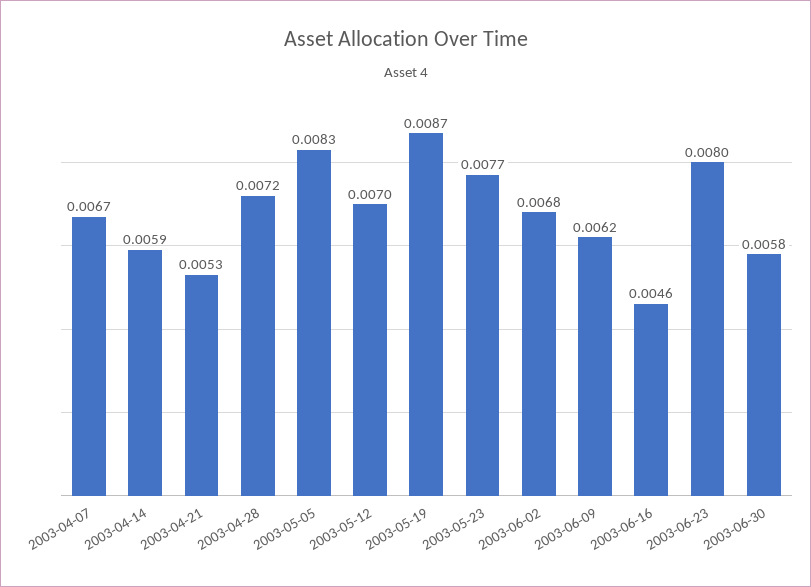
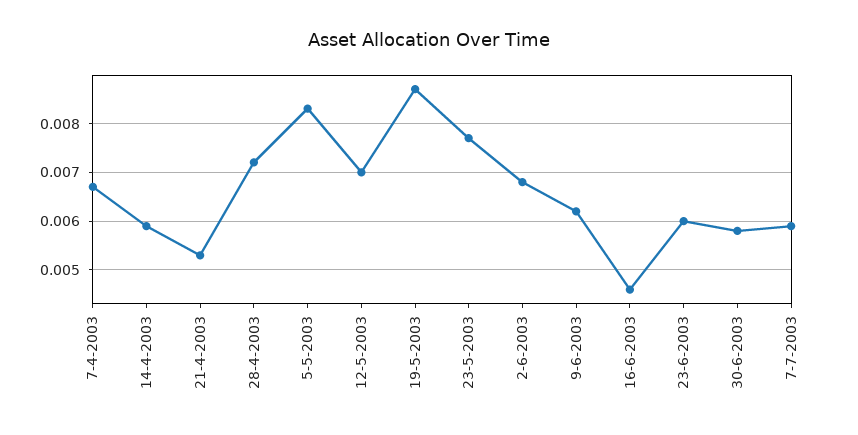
2003-06-23: 0.008 -> 0.006
7-7-2003: none -> 0.006

